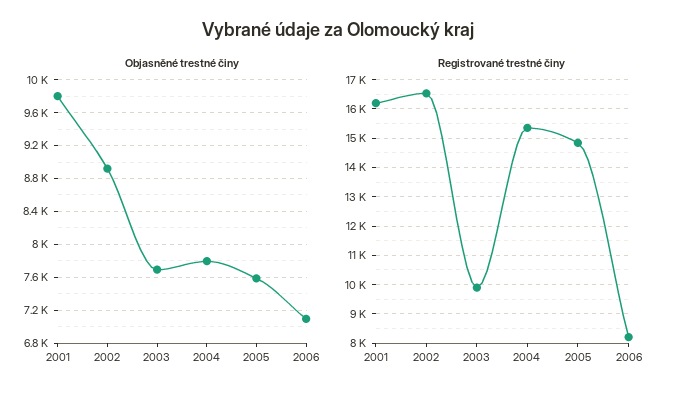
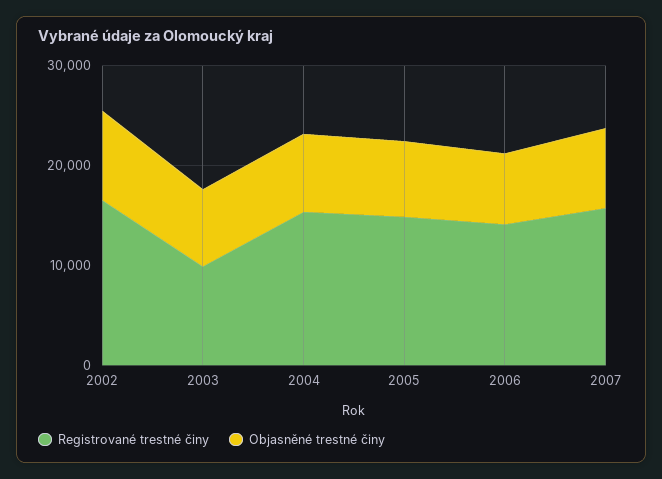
Objasněné trestné činy, 2001: 9800 -> none
Registrované trestné činy, 2001: 16250 -> none
Registrované trestné činy, 2006: 8250 -> 14000
Registrované trestné činy, 2007: none -> 16000
Objasněné trestné činy, 2007: none -> 8000

